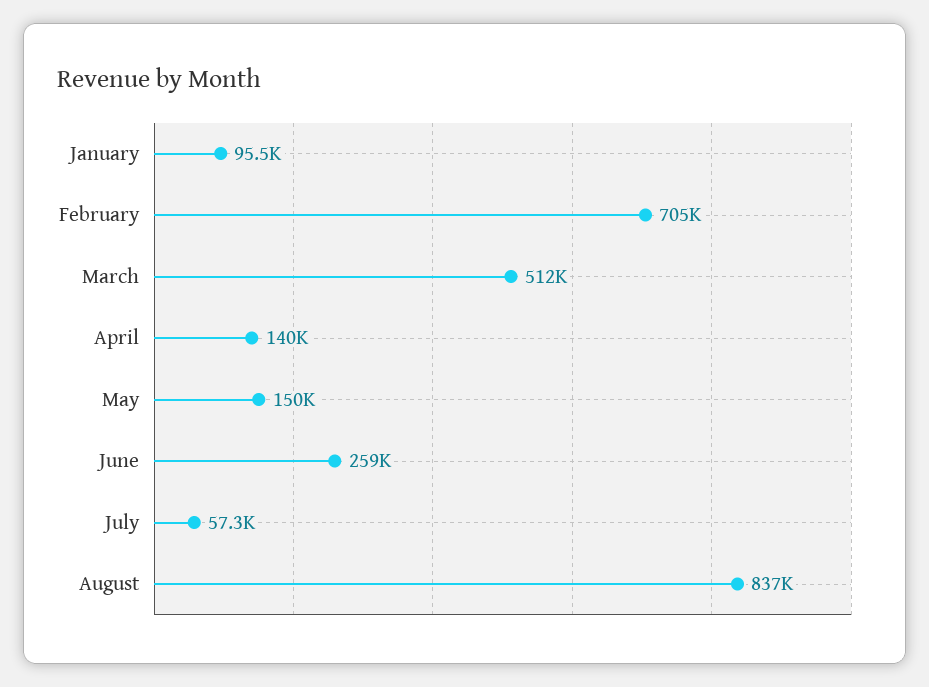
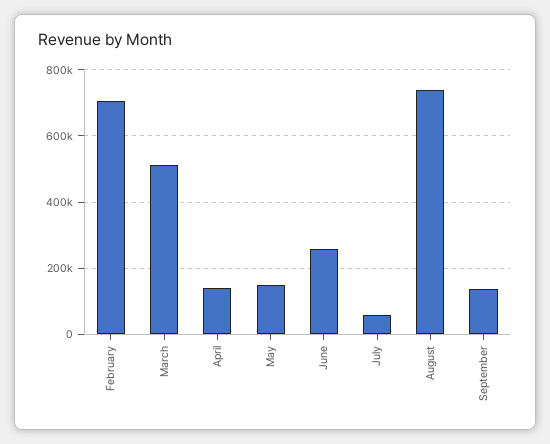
January: 95500 -> none
August: 837000 -> 740000
September: none -> 140000

